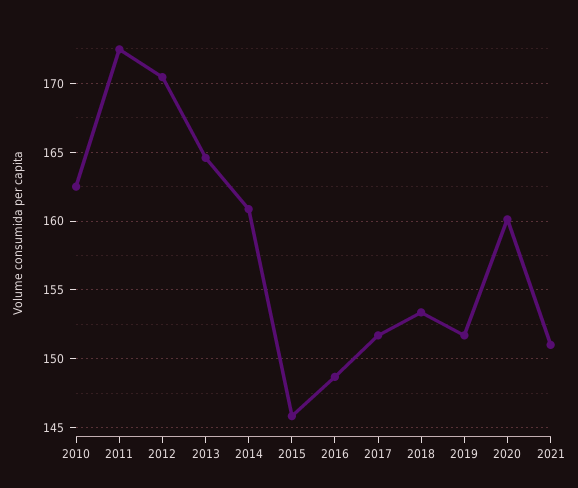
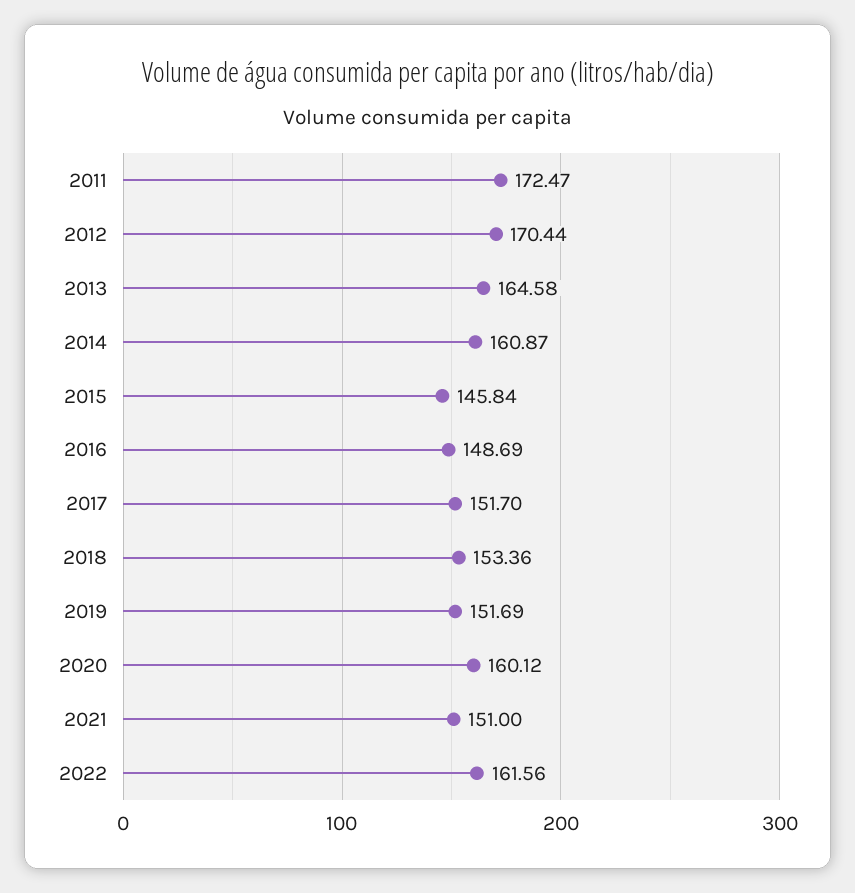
2010: 162.5 -> none
2022: none -> 161.56

